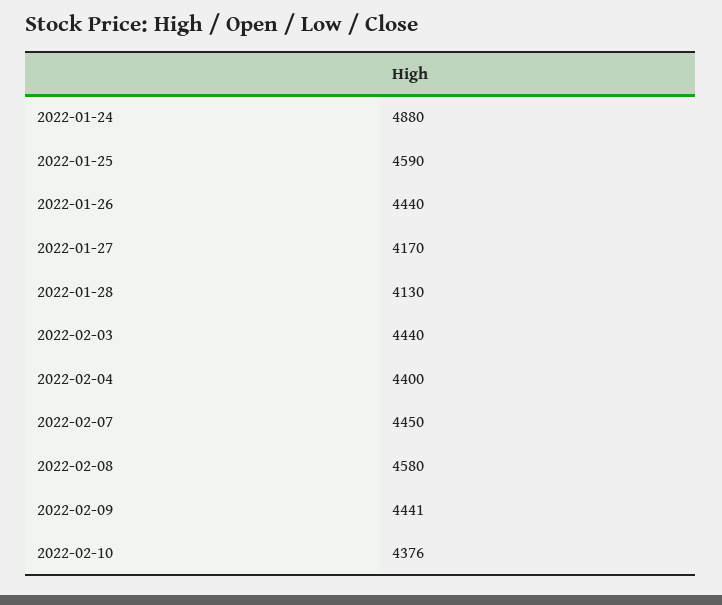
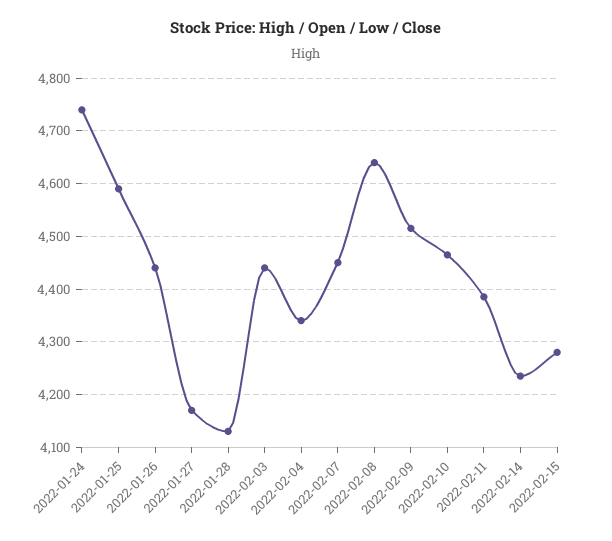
2022-01-24: 4880 -> 4740
2022-02-04: 4400 -> 4340
2022-02-08: 4580 -> 4640
2022-02-09: 4441 -> 4520
2022-02-10: 4376 -> 4460
2022-02-11: none -> 4380
2022-02-14: none -> 4240
2022-02-15: none -> 4280

